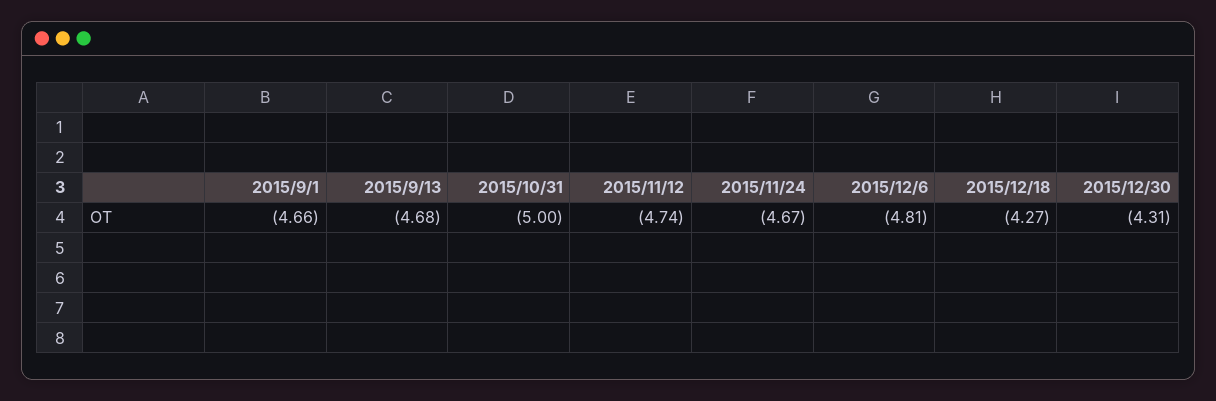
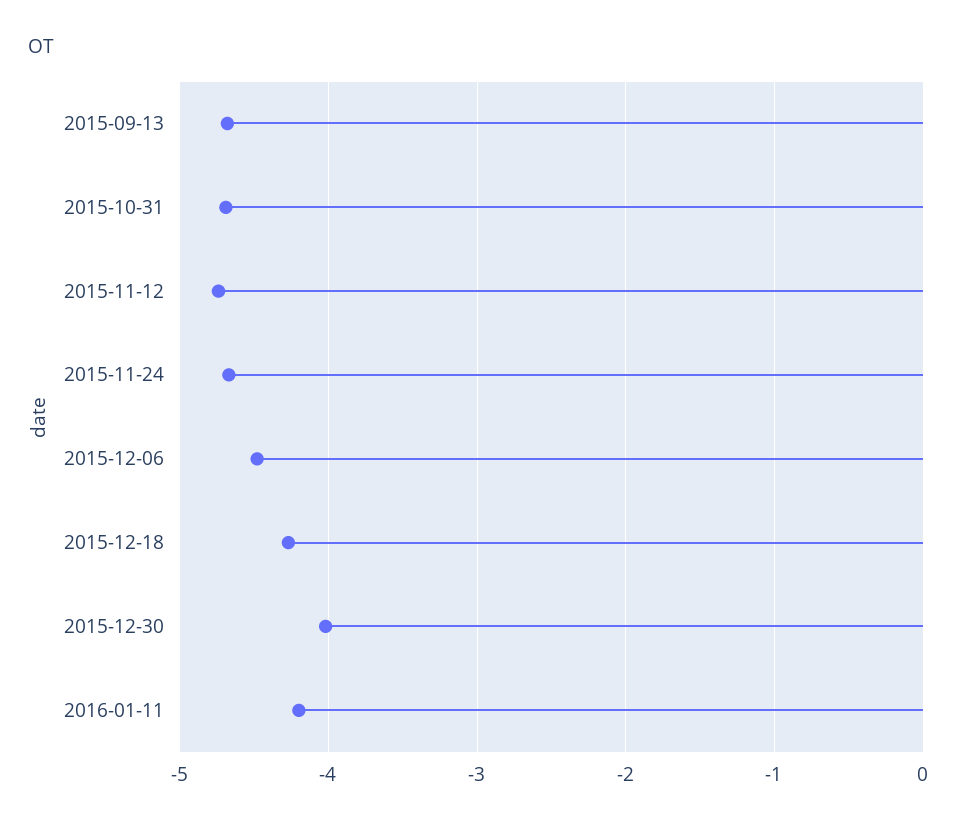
2015/9/1: -4.66 -> none
2015/10/31: -5 -> -4.7
2015/12/6: -4.81 -> -4.5
2015/12/30: -4.31 -> -4
2016-01-11: none -> -4.2

